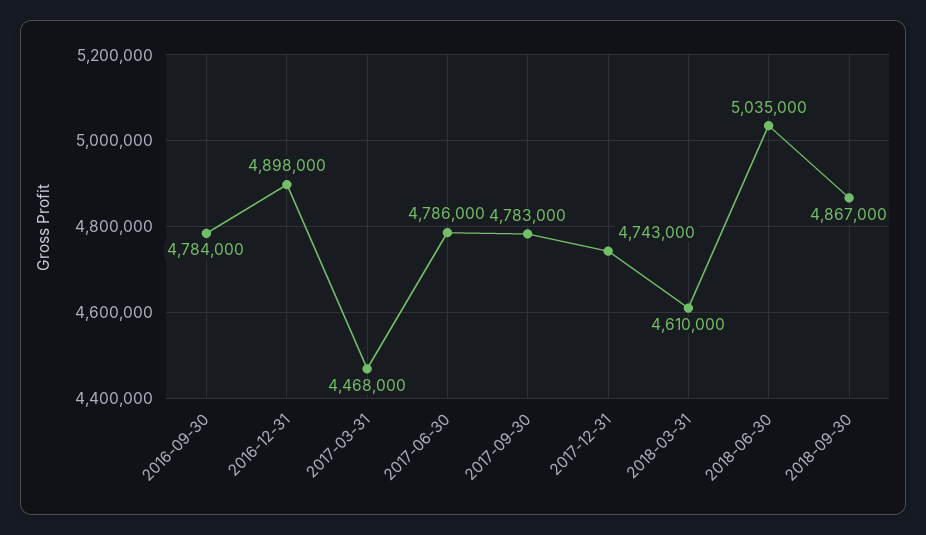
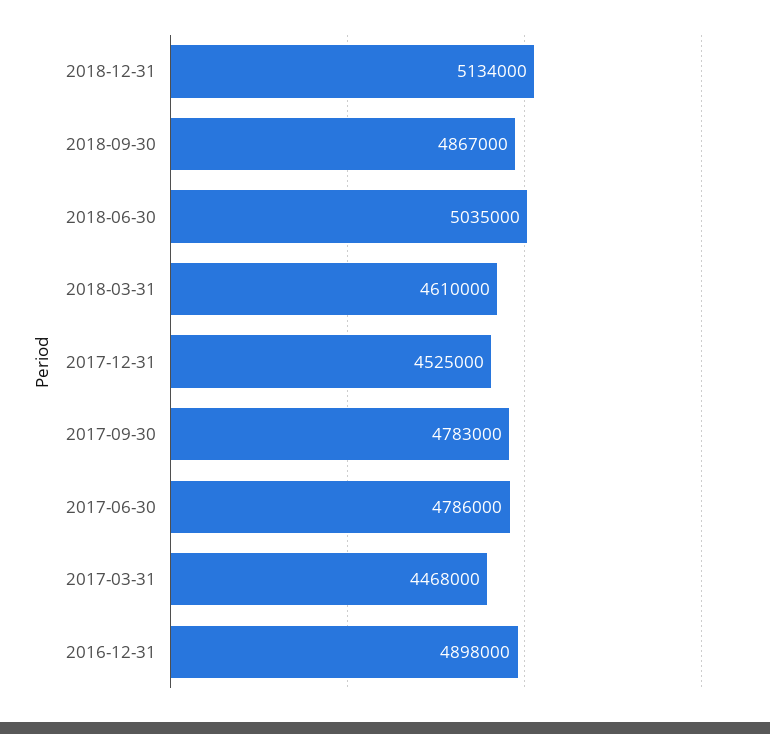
2016-09-30: 4784000 -> none
2017-12-31: 4743000 -> 4525000
2018-12-31: none -> 5134000

